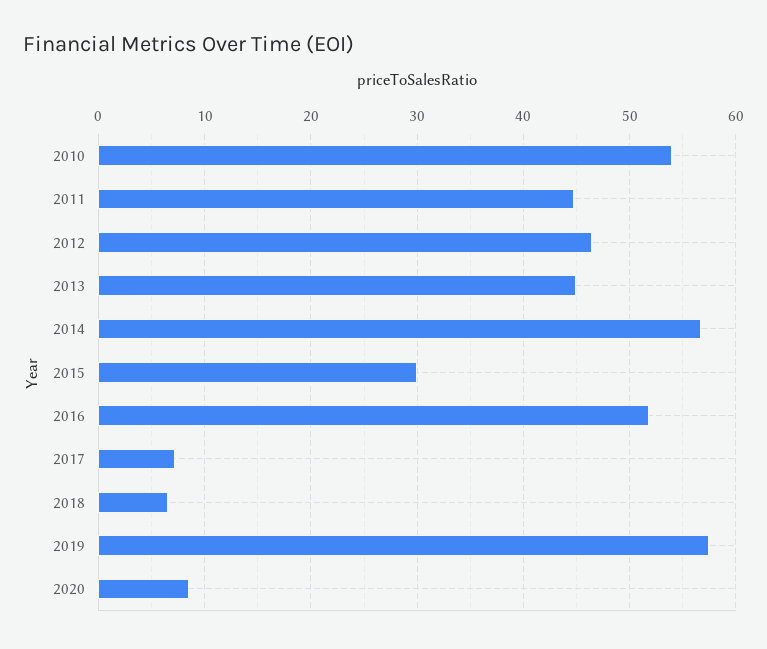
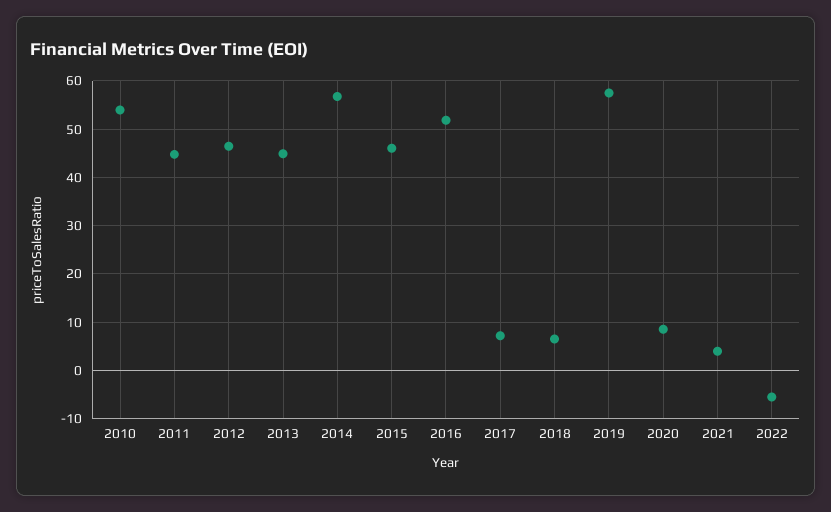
2015: 30 -> 46
2021: none -> 4
2022: none -> -6

